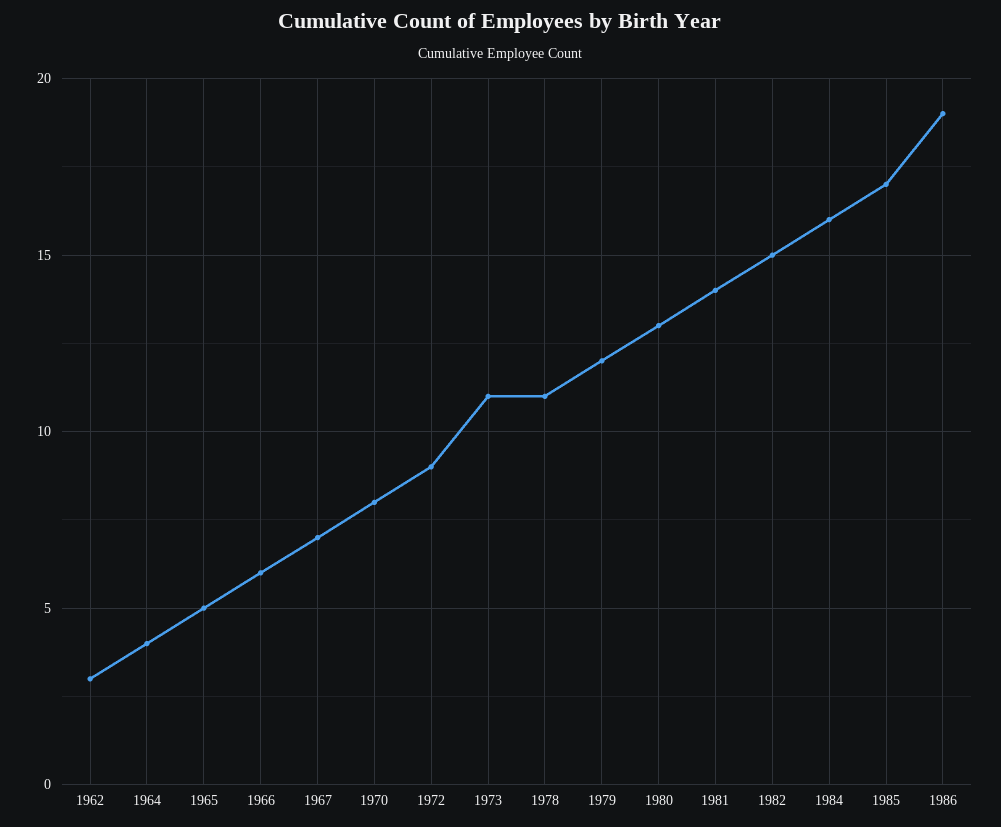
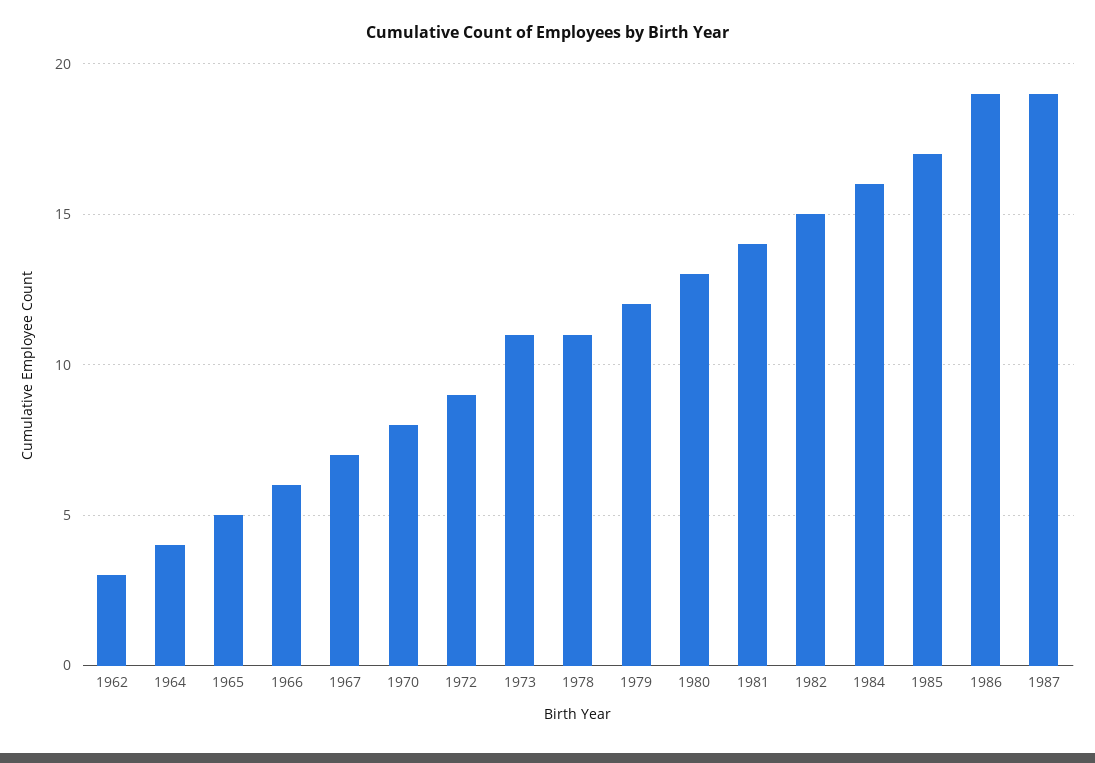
1987: none -> 19

